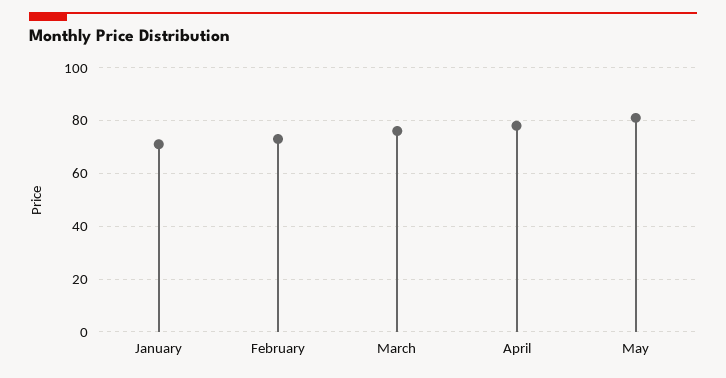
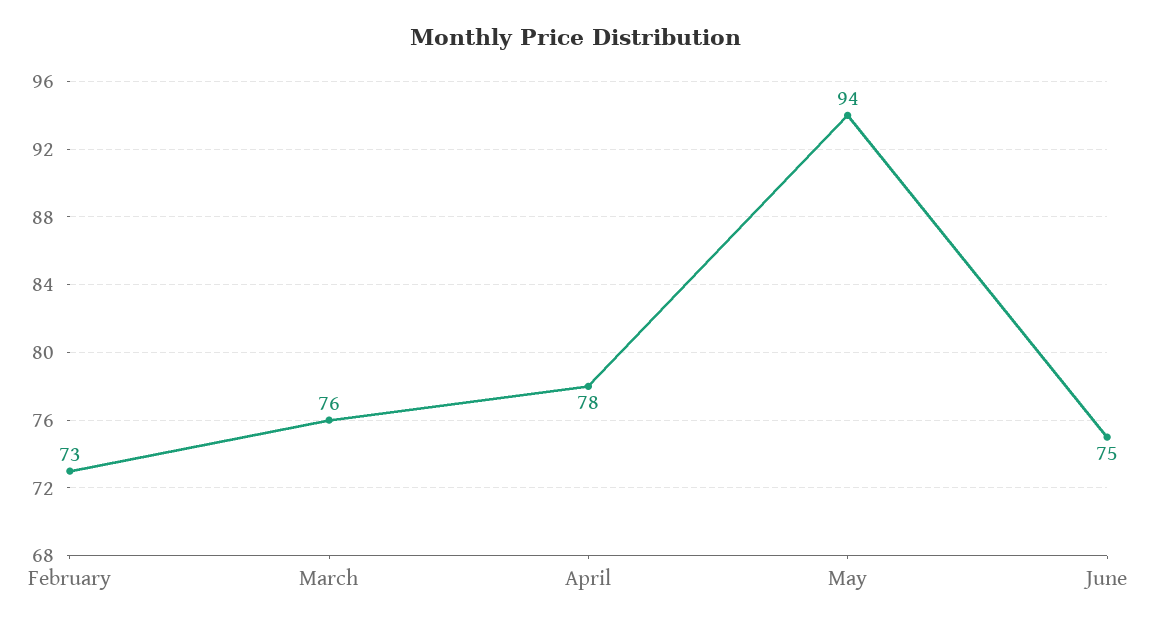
January: 70 -> none
May: 80 -> 94
June: none -> 75

